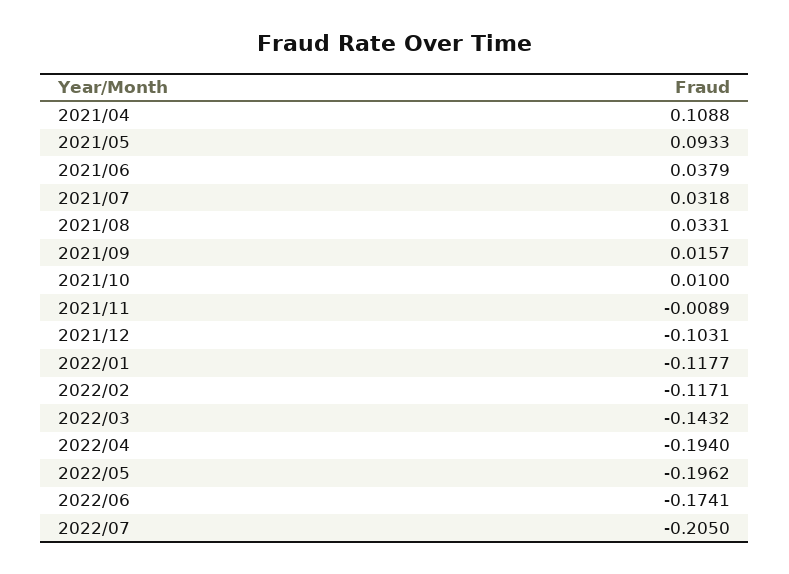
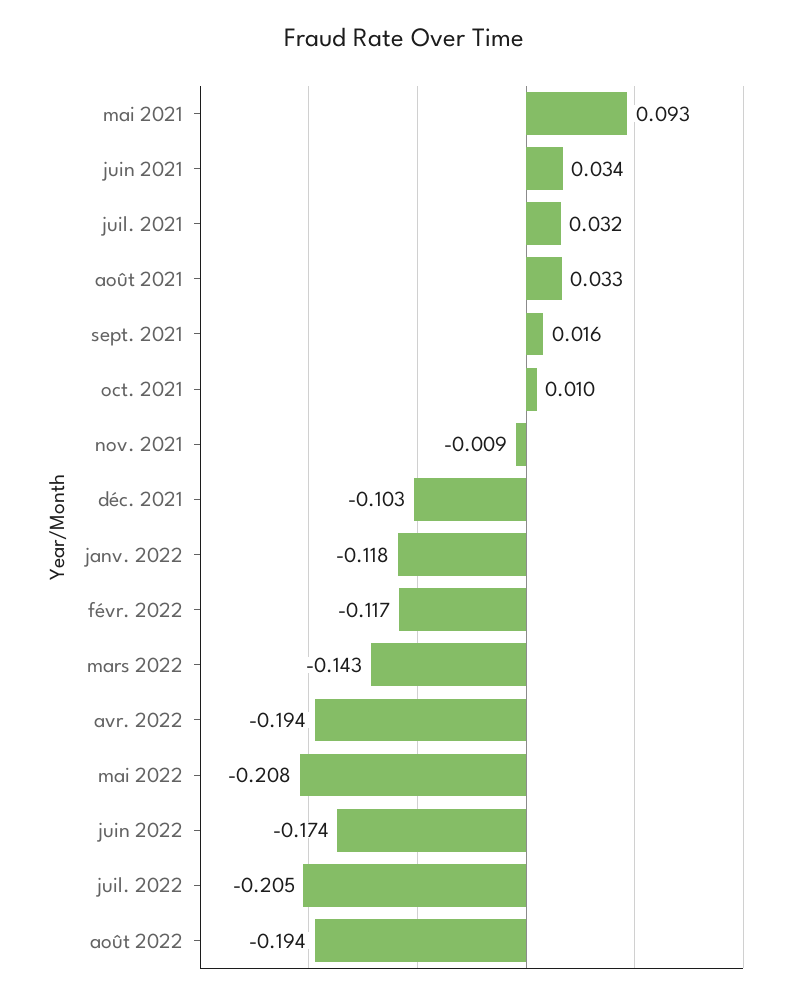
2021/04: 0.1088 -> none
2021/06: 0.0379 -> 0.034
2022/05: -0.1962 -> -0.208
août 2022: none -> -0.194

